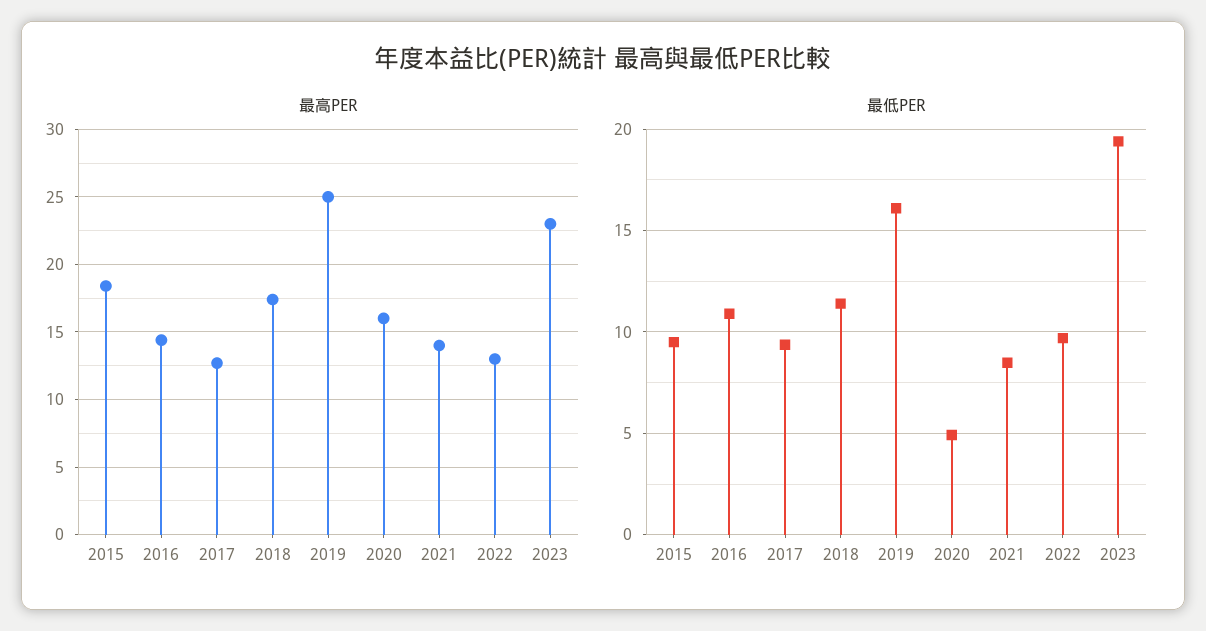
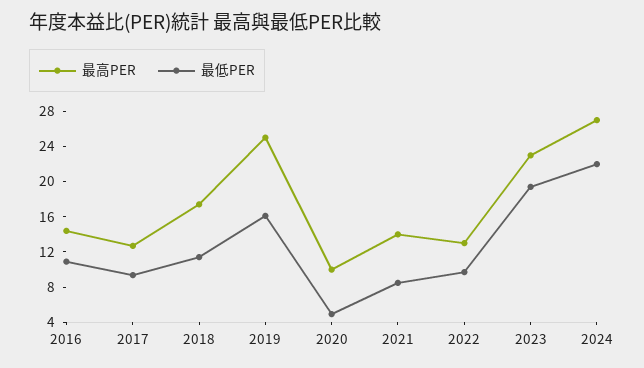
最高PER, 2015: 18.5 -> none
最高PER, 2020: 16 -> 10
最低PER, 2015: 9.5 -> none
最高PER, 2024: none -> 27
最低PER, 2024: none -> 22

